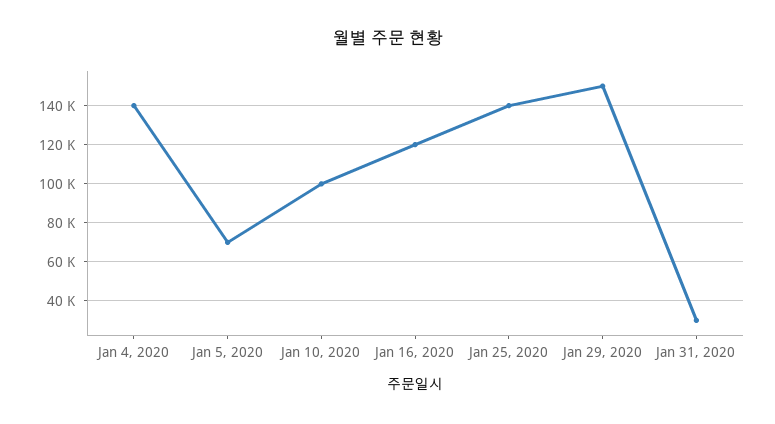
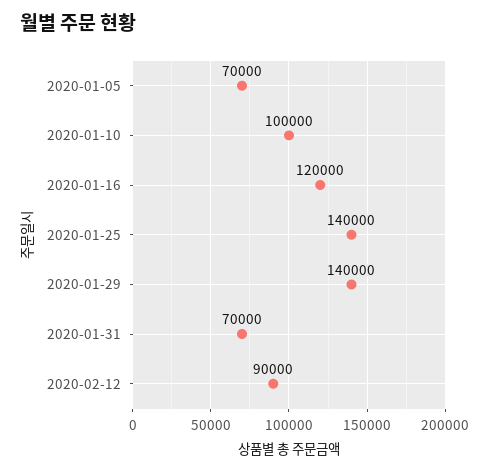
Jan 4, 2020: 140000 -> none
Jan 29, 2020: 150000 -> 140000
Jan 31, 2020: 30000 -> 70000
2020-02-12: none -> 90000

